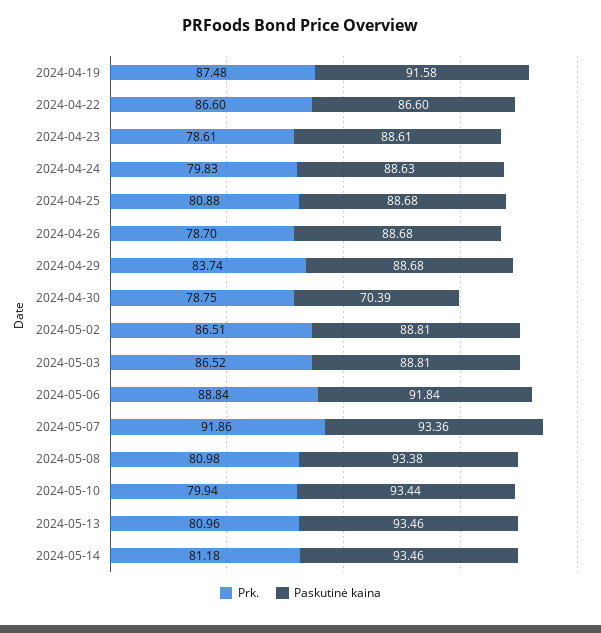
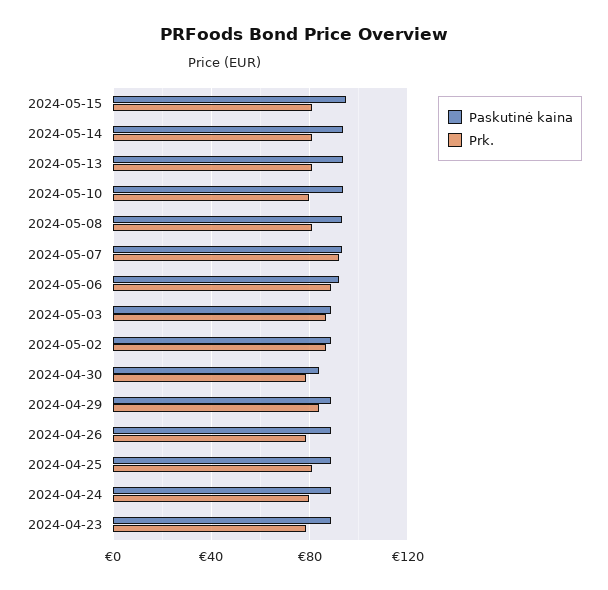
Prk., 2024-04-19: 87.48 -> none
Paskutinė kaina, 2024-04-19: 91.58 -> none
Prk., 2024-04-22: 86.6 -> none
Paskutinė kaina, 2024-04-22: 86.6 -> none
Paskutinė kaina, 2024-04-30: 70.39 -> 85
Paskutinė kaina, 2024-05-15: none -> 95
Prk., 2024-05-15: none -> 80

